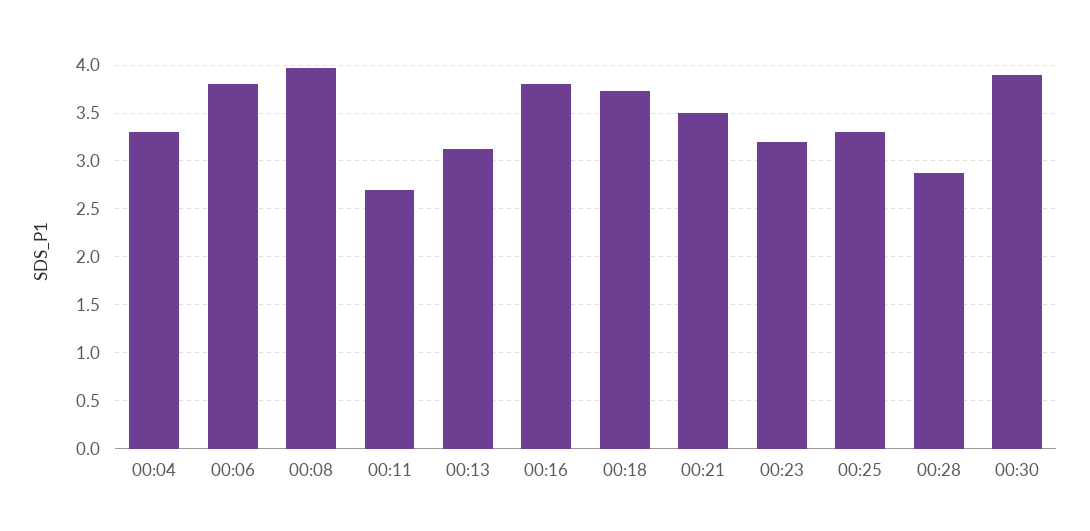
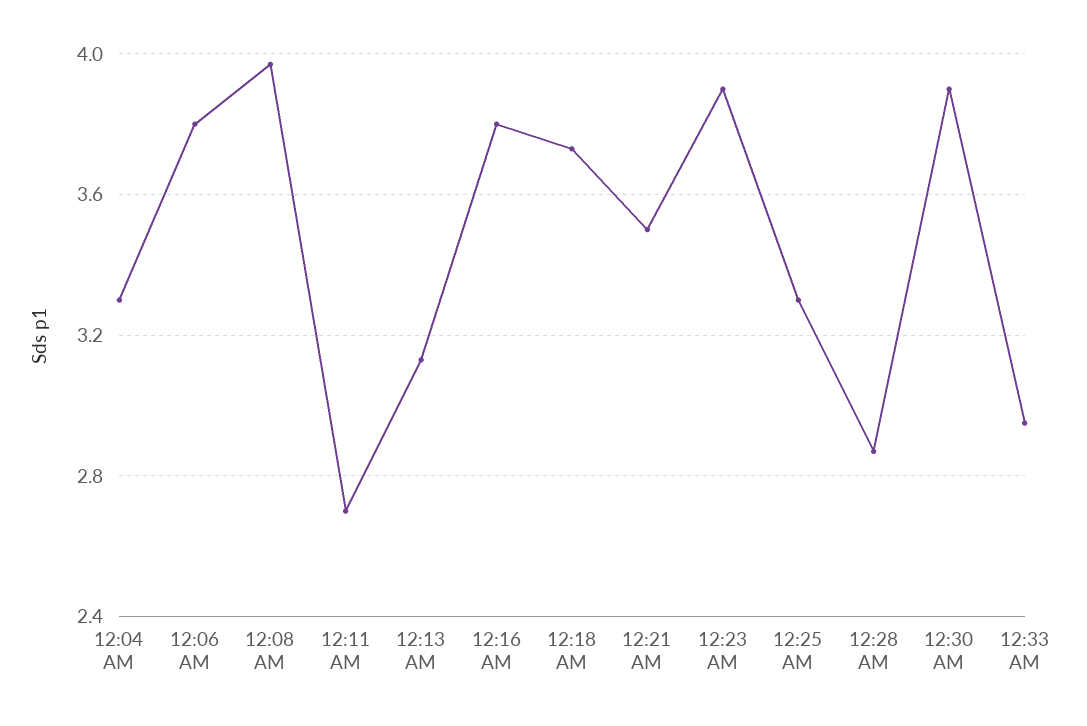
00:23: 3.2 -> 3.9
12:33 AM: none -> 2.95

